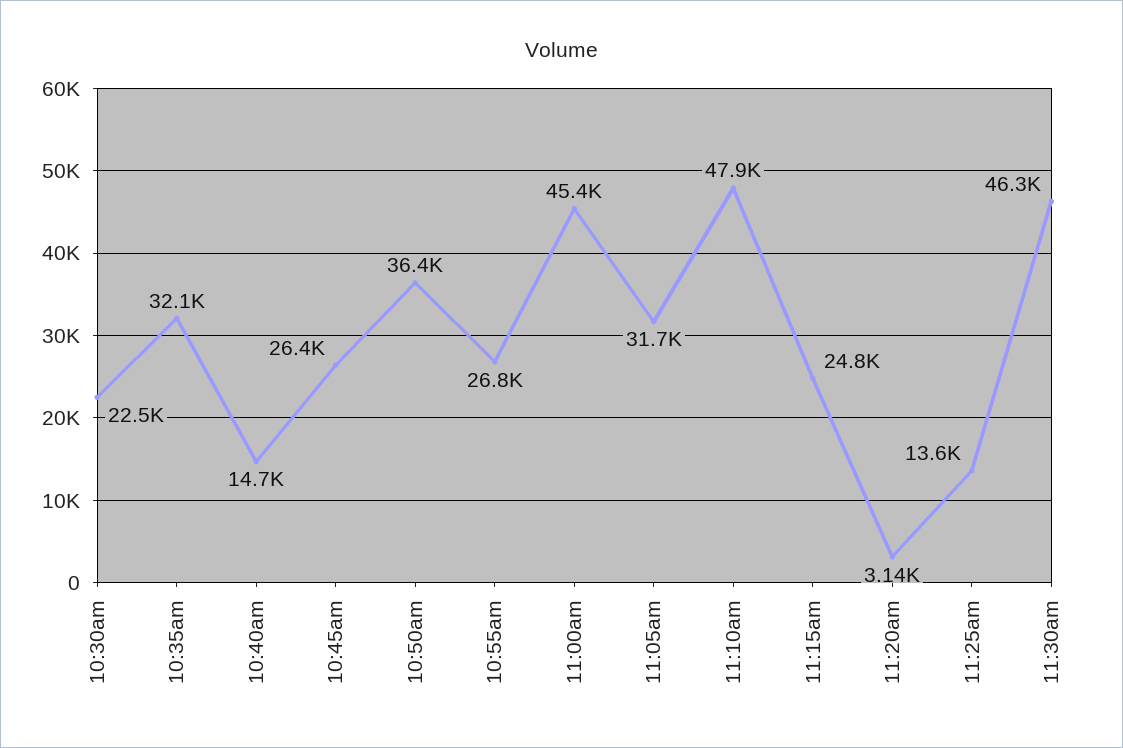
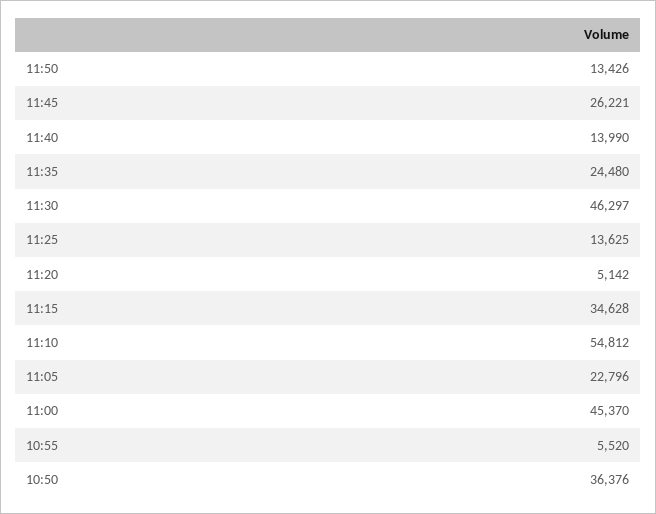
10:30am: 22500 -> none
10:35am: 32100 -> none
10:40am: 14700 -> none
10:45am: 26400 -> none
10:55am: 26800 -> 5520
11:05am: 31700 -> 22796
11:10am: 47900 -> 54812
11:15am: 24800 -> 34628
11:20am: 3140 -> 5142
11:50: none -> 13426
11:45: none -> 26221
11:40: none -> 13990
11:35: none -> 24480

